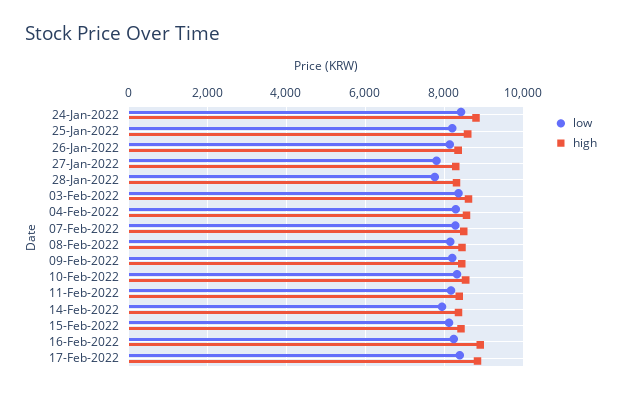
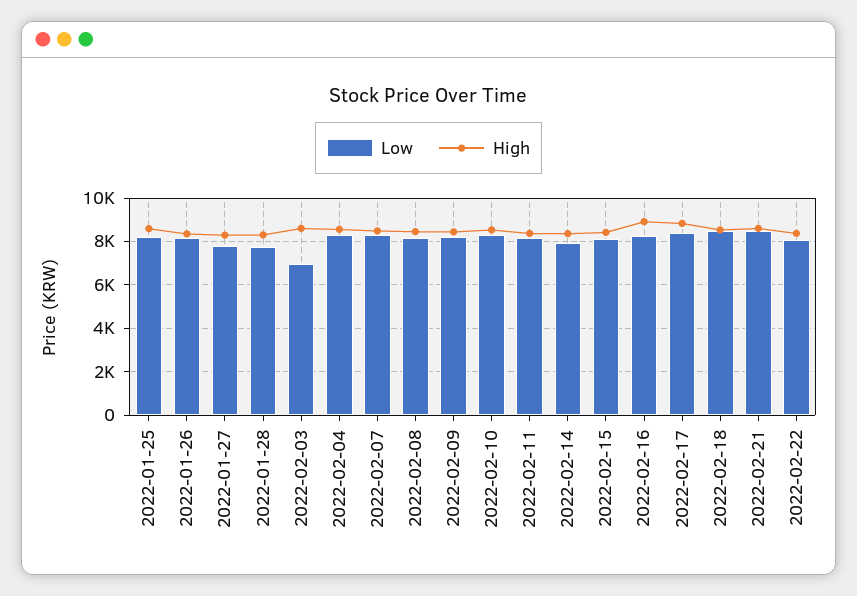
low, 24-Jan-2022: 8400 -> none
high, 24-Jan-2022: 8800 -> none
low, 03-Feb-2022: 8400 -> 7000
low, 2022-02-18: none -> 8500
high, 2022-02-18: none -> 8500
low, 2022-02-21: none -> 8500
high, 2022-02-21: none -> 8500
low, 2022-02-22: none -> 8000
high, 2022-02-22: none -> 8500

